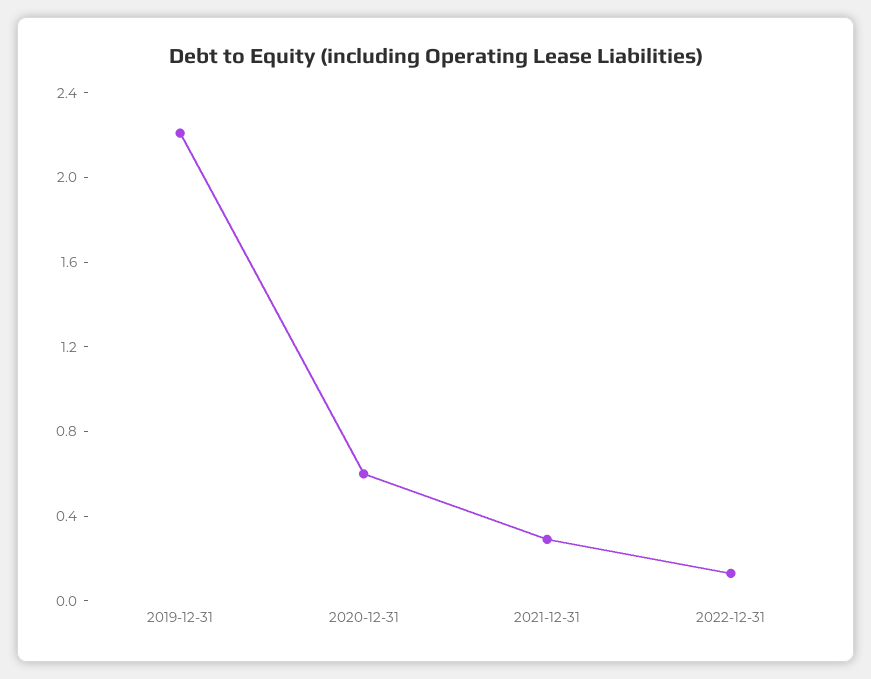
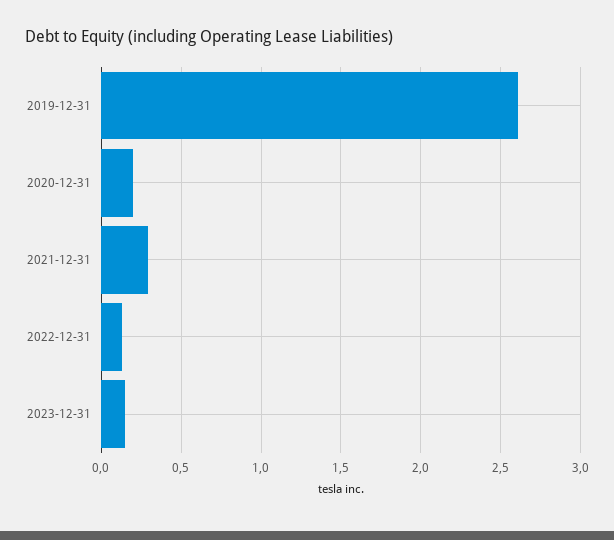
2019-12-31: 2.2 -> 2.6
2020-12-31: 0.6 -> 0.2
2023-12-31: none -> 0.15

